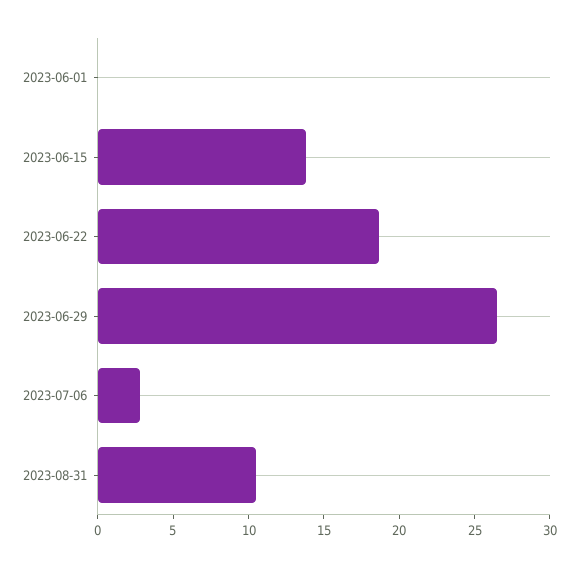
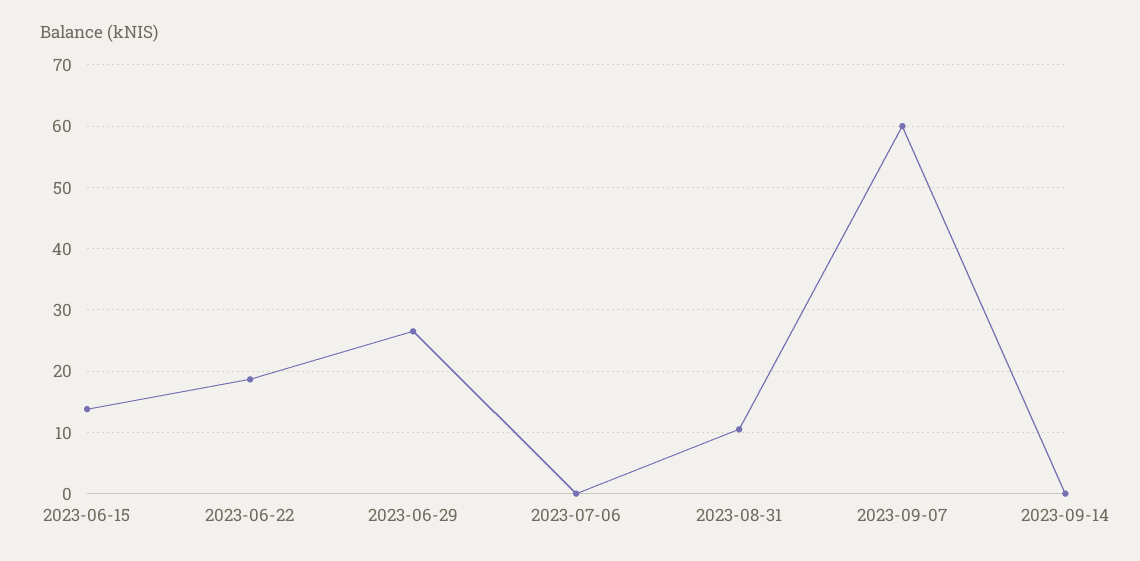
2023-06-01: 0 -> none
2023-07-06: 3 -> 0
2023-09-07: none -> 60
2023-09-14: none -> 0

